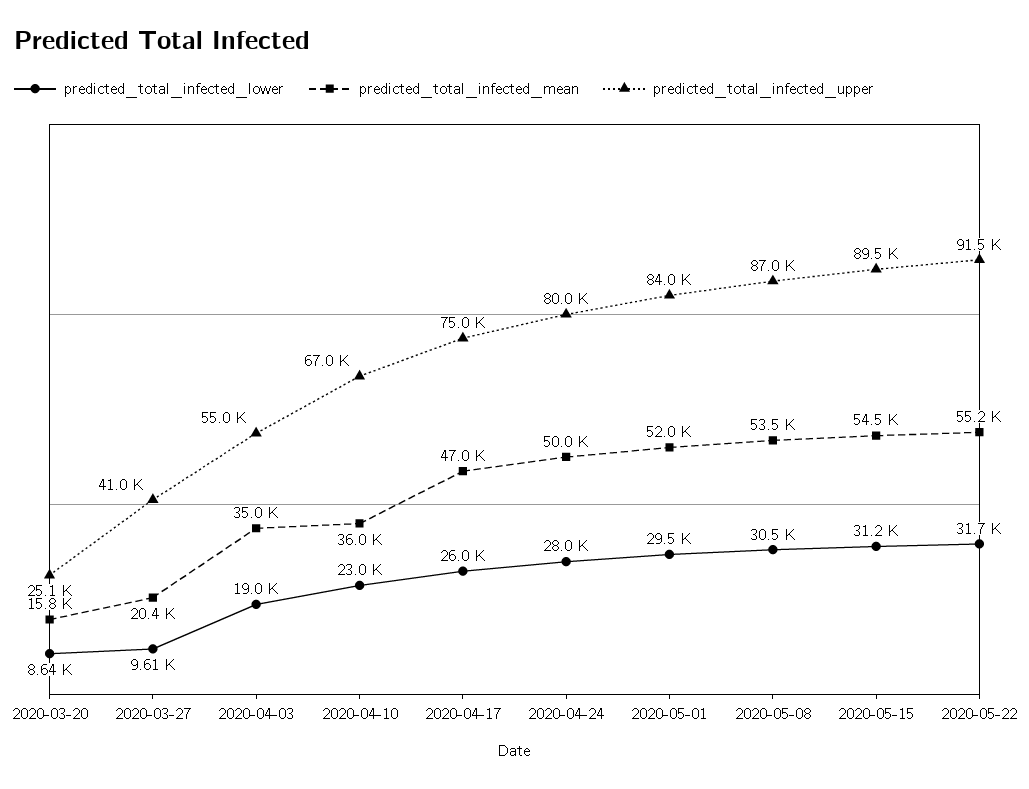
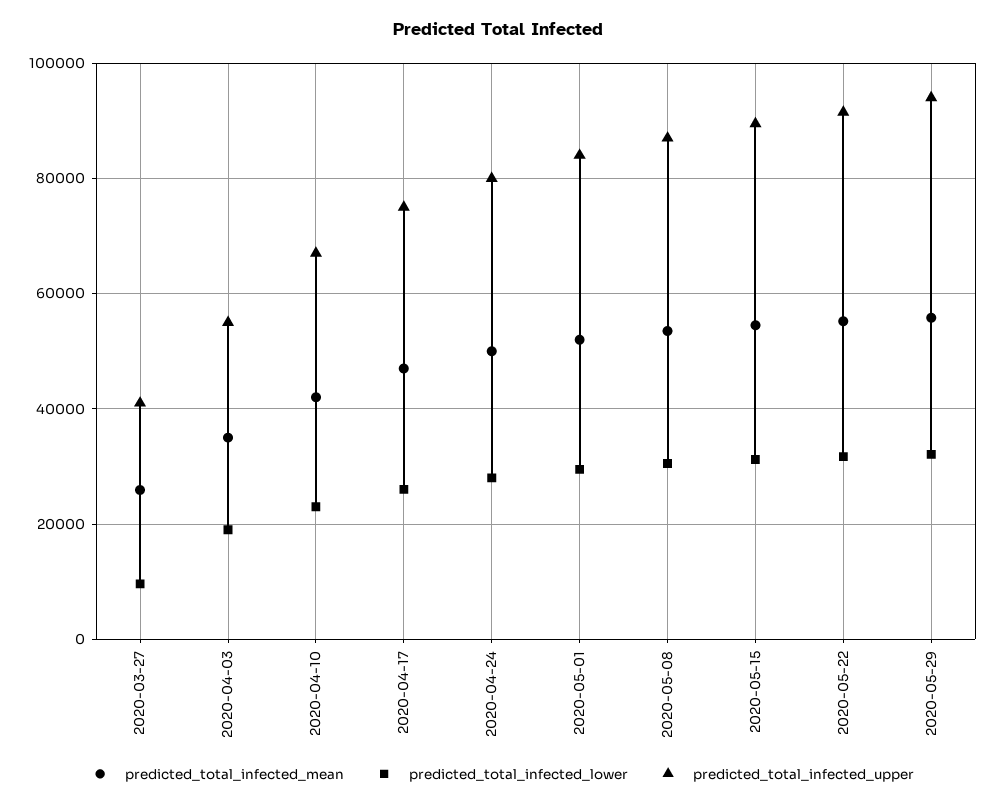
predicted_total_infected_lower, 2020-03-20: 8640 -> none
predicted_total_infected_mean, 2020-03-20: 15800 -> none
predicted_total_infected_upper, 2020-03-20: 25100 -> none
predicted_total_infected_mean, 2020-03-27: 20400 -> 26000
predicted_total_infected_mean, 2020-04-10: 36000 -> 42000
predicted_total_infected_mean, 2020-05-29: none -> 56000
predicted_total_infected_lower, 2020-05-29: none -> 32000
predicted_total_infected_upper, 2020-05-29: none -> 94000

